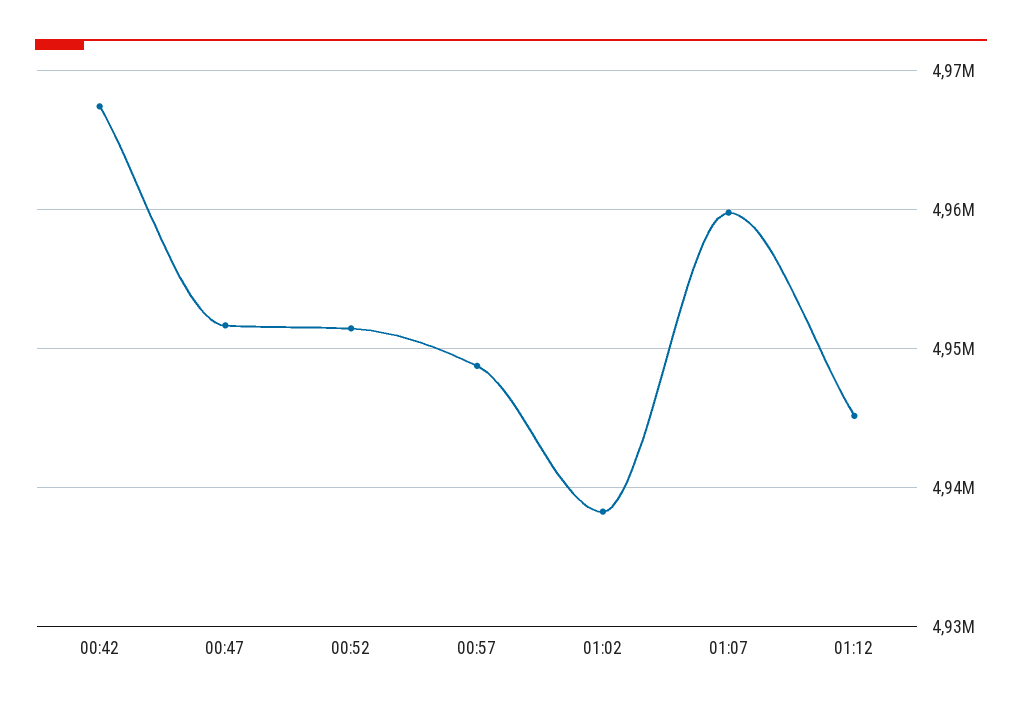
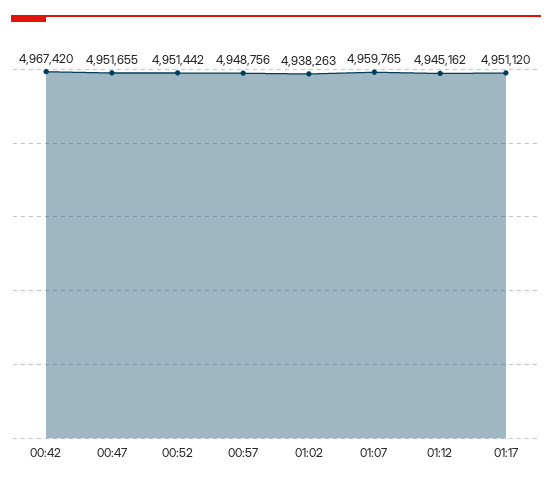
01:17: none -> 4951120

